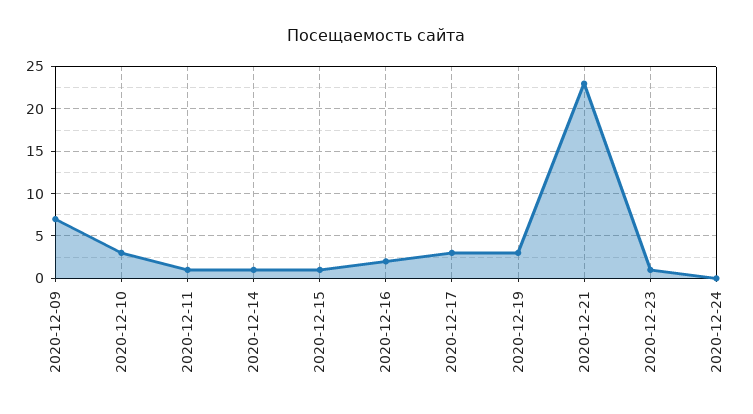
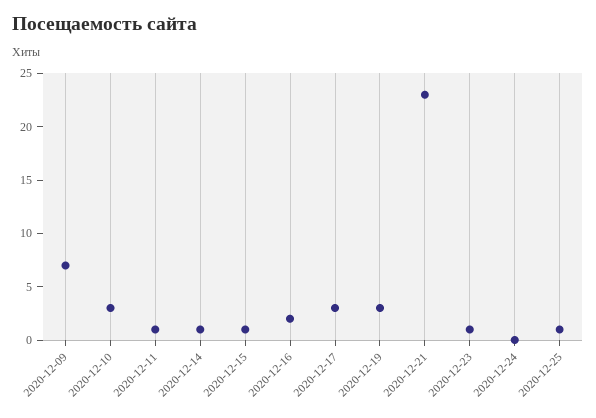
2020-12-25: none -> 1

